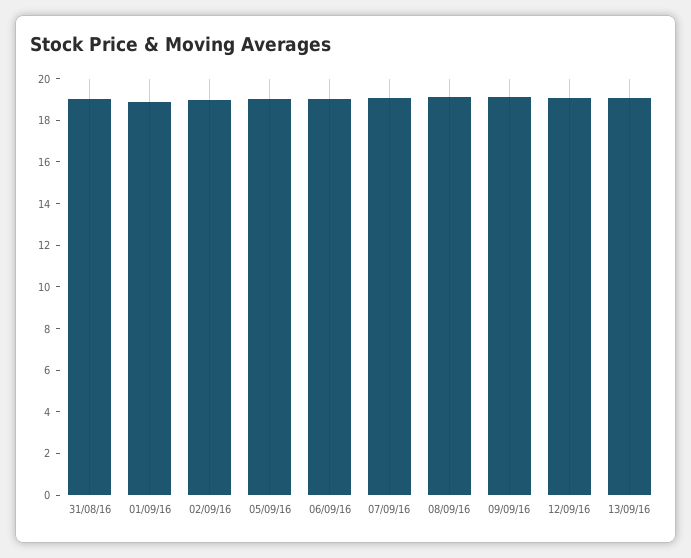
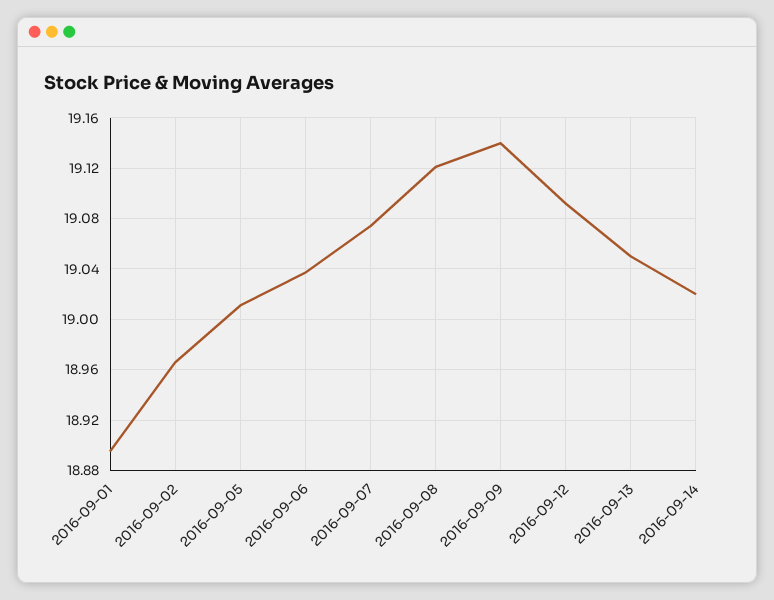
31/08/16: 19 -> none
2016-09-14: none -> 19.02

